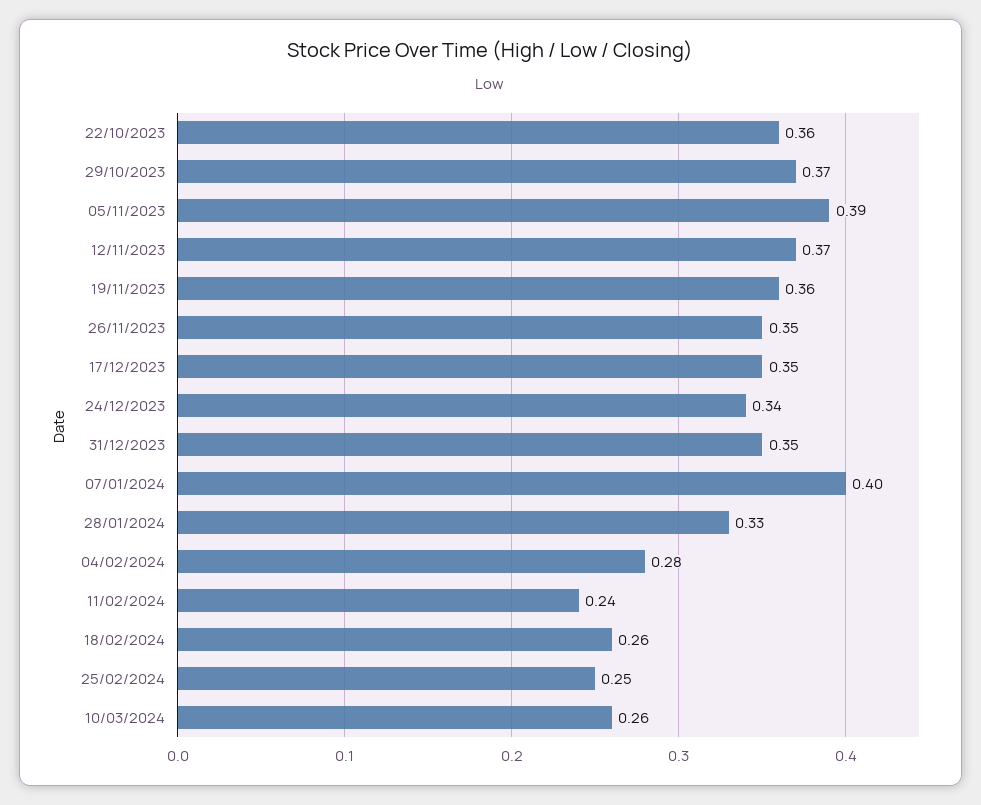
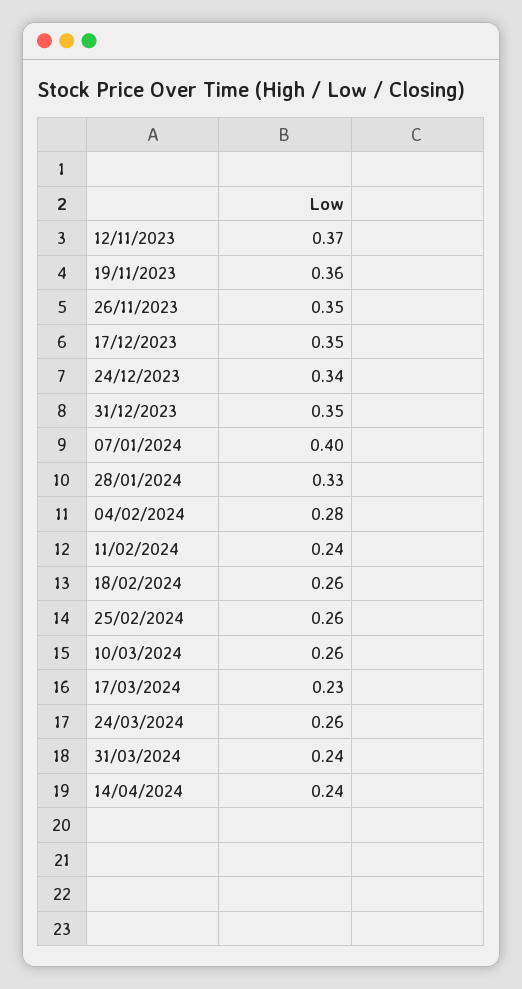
22/10/2023: 0.36 -> none
29/10/2023: 0.37 -> none
05/11/2023: 0.39 -> none
25/02/2024: 0.25 -> 0.26
17/03/2024: none -> 0.23
24/03/2024: none -> 0.26
31/03/2024: none -> 0.24
14/04/2024: none -> 0.24

